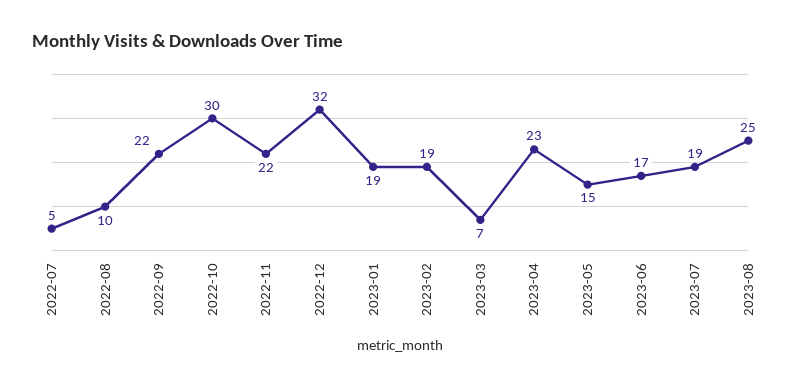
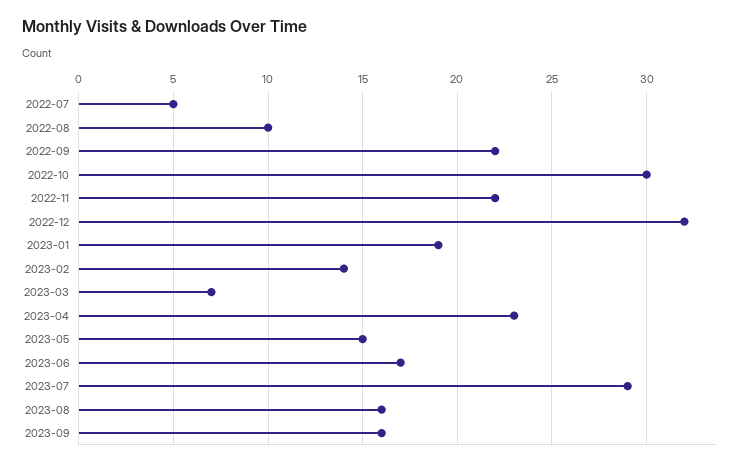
2023-02: 19 -> 14
2023-07: 19 -> 29
2023-08: 25 -> 16
2023-09: none -> 16

